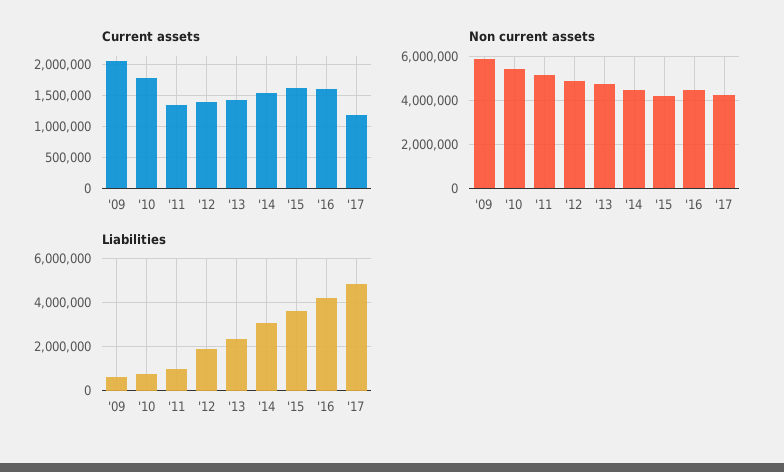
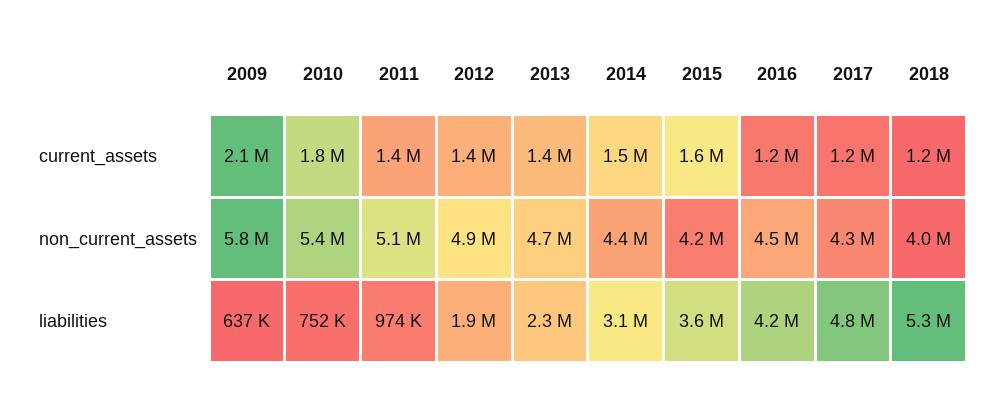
Current assets, '16: 1600000 -> 1200000
Current assets, 2018: none -> 1200000
Non current assets, 2018: none -> 4000000
Liabilities, 2018: none -> 5300000

